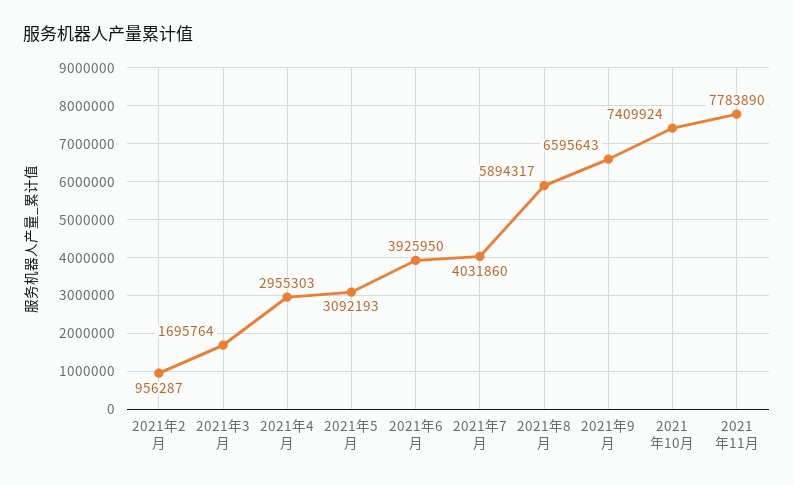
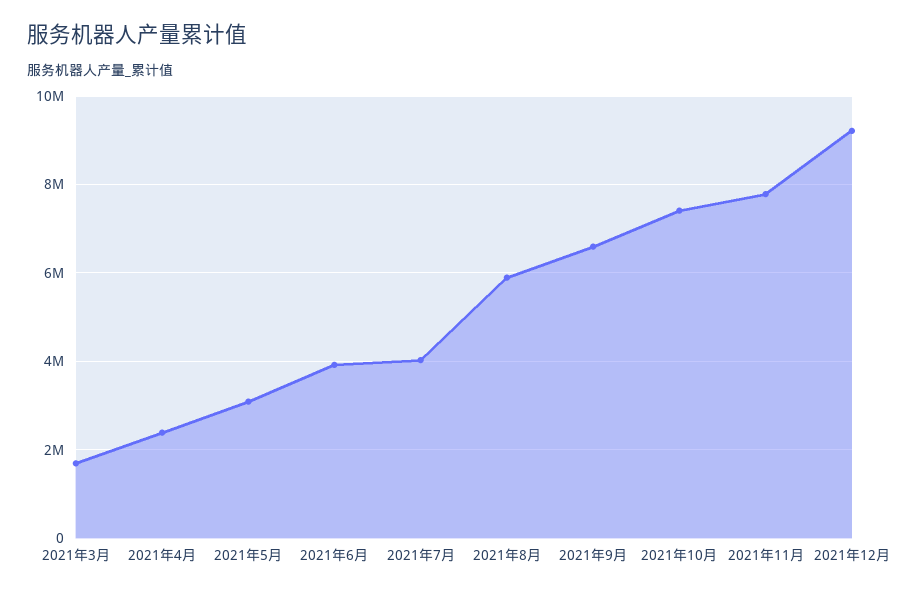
2021年2月: 956287 -> none
2021年4月: 2955303 -> 2400000
2021年12月: none -> 9200000

